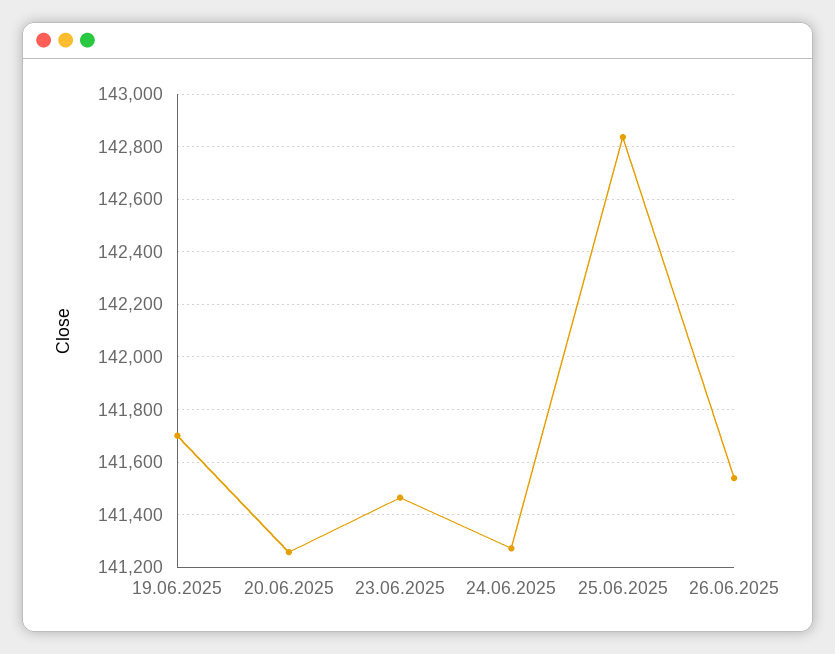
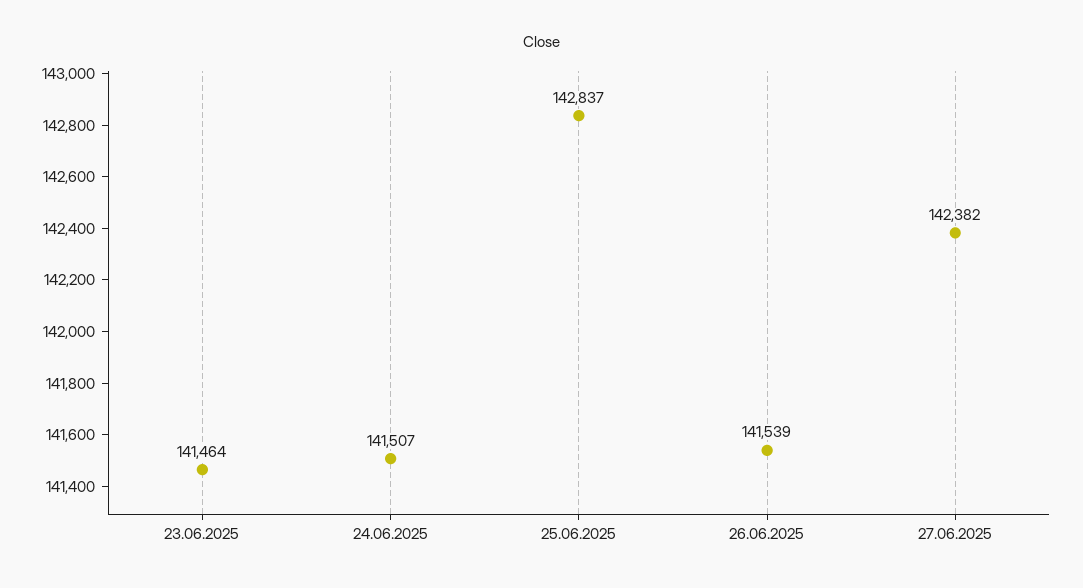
19.06.2025: 141700 -> none
20.06.2025: 141250 -> none
24.06.2025: 141275 -> 141507
27.06.2025: none -> 142382

